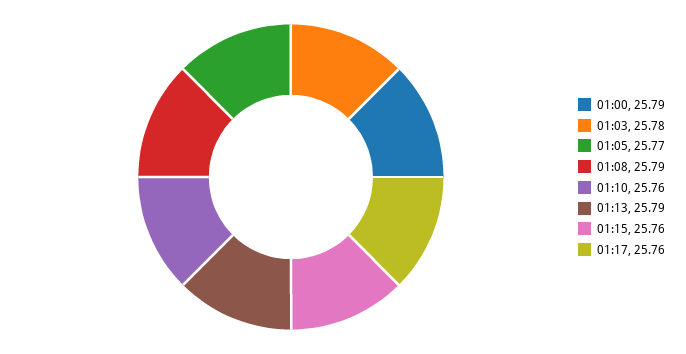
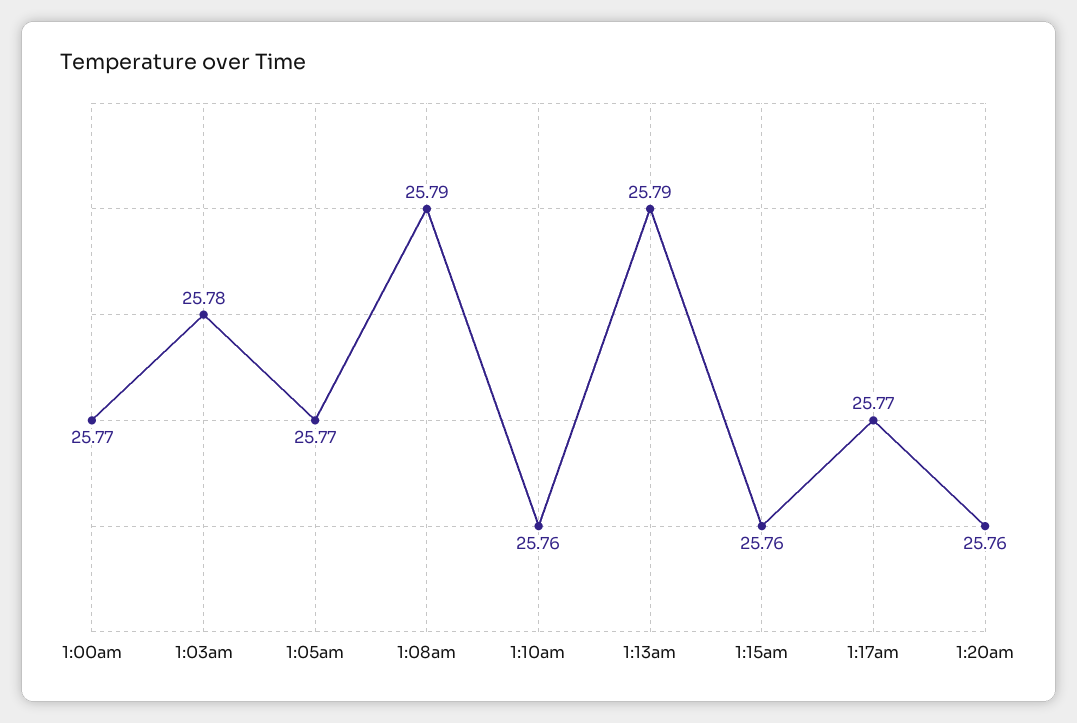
01:00: 25.79 -> 25.77
01:17: 25.76 -> 25.77
1:20am: none -> 25.76

